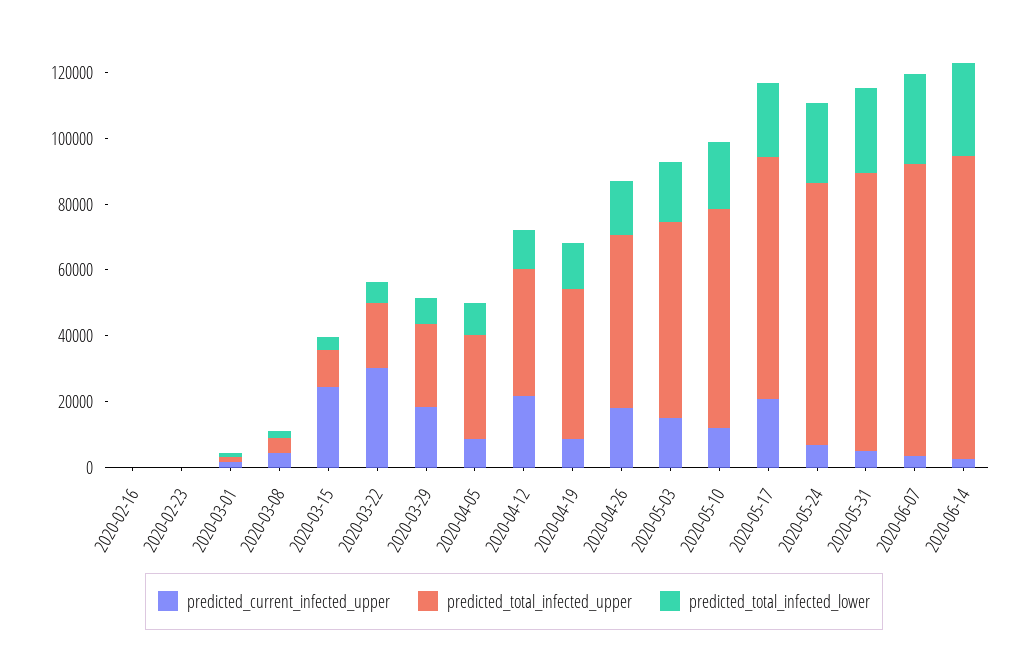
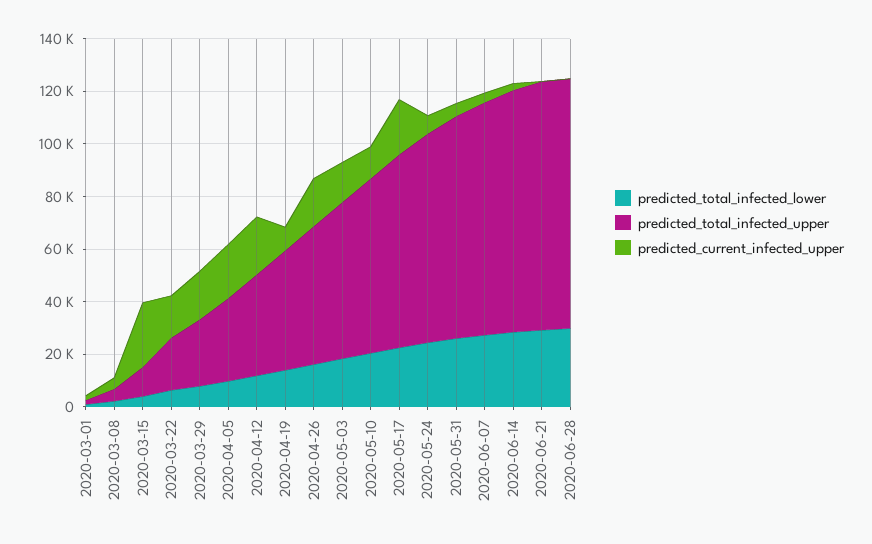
predicted_current_infected_upper, 2020-02-16: 0 -> none
predicted_total_infected_upper, 2020-02-16: 0 -> none
predicted_total_infected_lower, 2020-02-16: 0 -> none
predicted_current_infected_upper, 2020-02-23: 0 -> none
predicted_total_infected_upper, 2020-02-23: 0 -> none
predicted_total_infected_lower, 2020-02-23: 0 -> none
predicted_current_infected_upper, 2020-03-22: 30000 -> 15000
predicted_current_infected_upper, 2020-04-05: 10000 -> 20000
predicted_total_infected_lower, 2020-06-21: none -> 30000
predicted_total_infected_upper, 2020-06-21: none -> 95000
predicted_current_infected_upper, 2020-06-21: none -> 0
predicted_total_infected_lower, 2020-06-28: none -> 30000
predicted_total_infected_upper, 2020-06-28: none -> 95000
predicted_current_infected_upper, 2020-06-28: none -> 0

